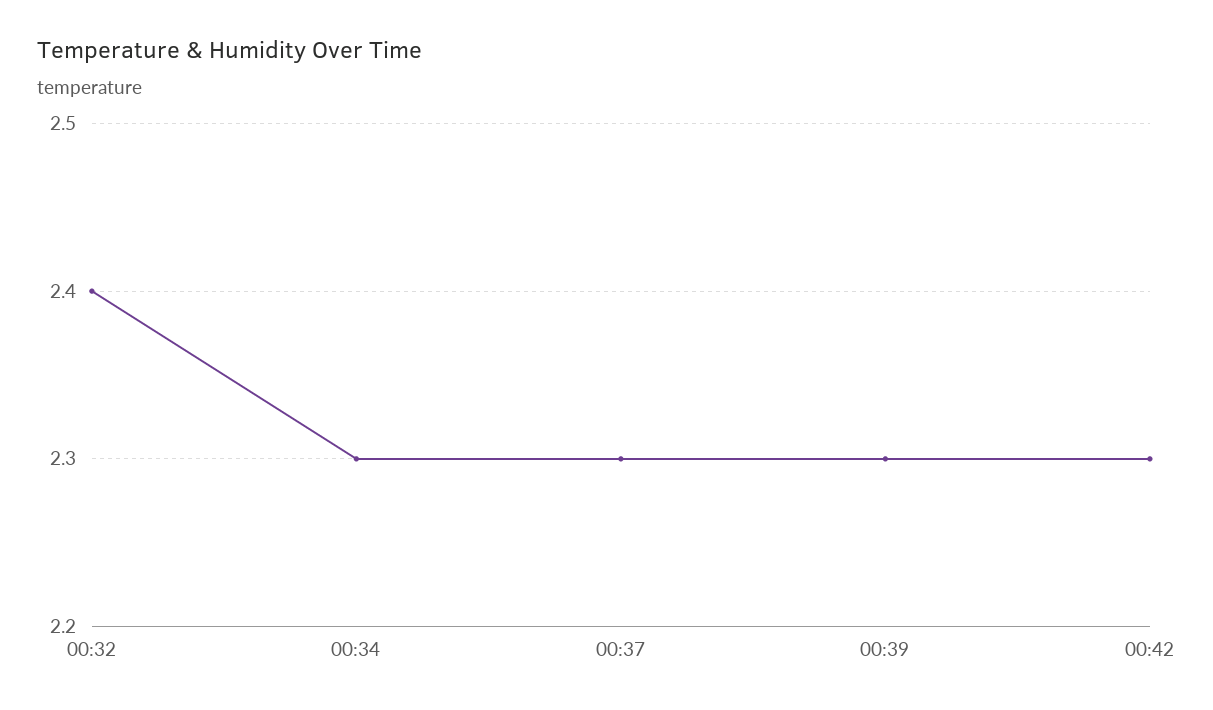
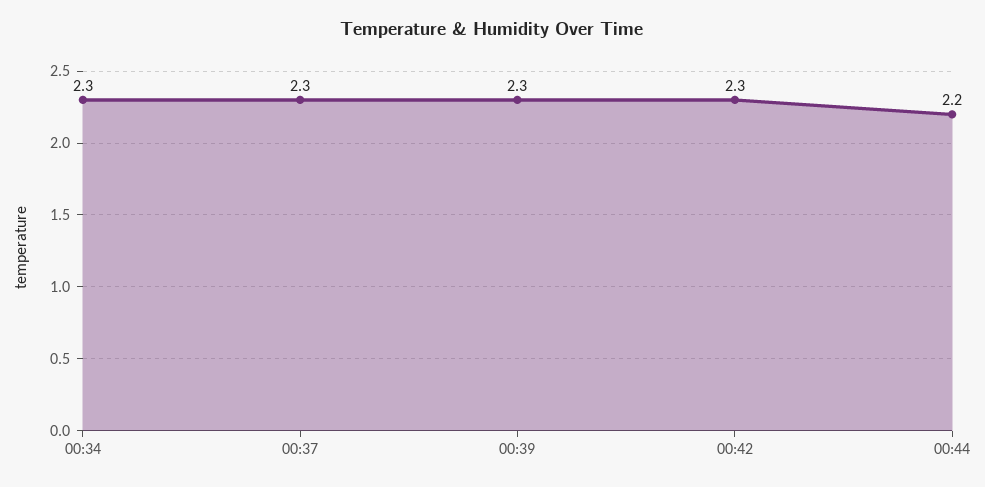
00:32: 2.4 -> none
00:44: none -> 2.2

